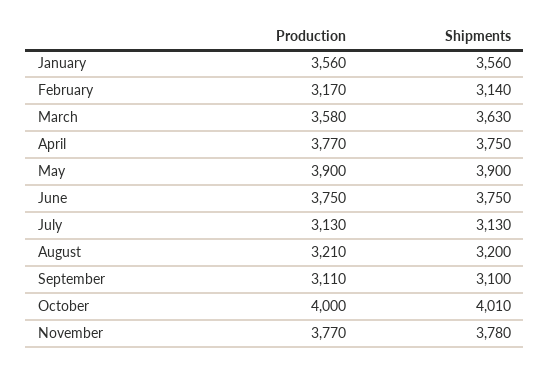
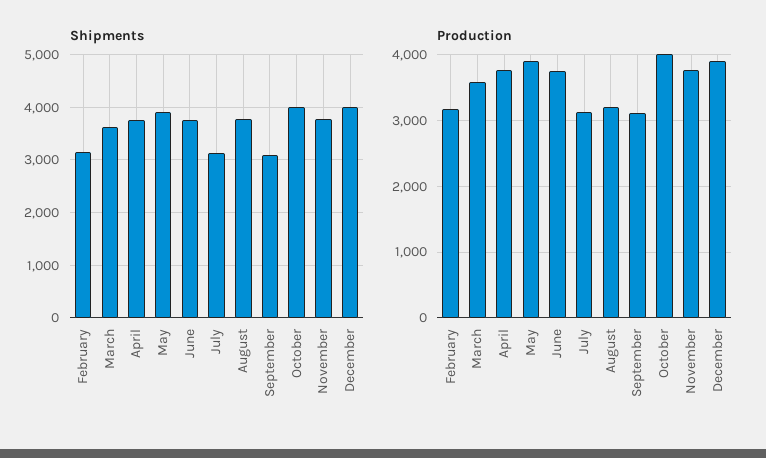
Production, January: 3560 -> none
Shipments, January: 3560 -> none
Shipments, August: 3200 -> 3800
Shipments, December: none -> 4000
Production, December: none -> 3900

